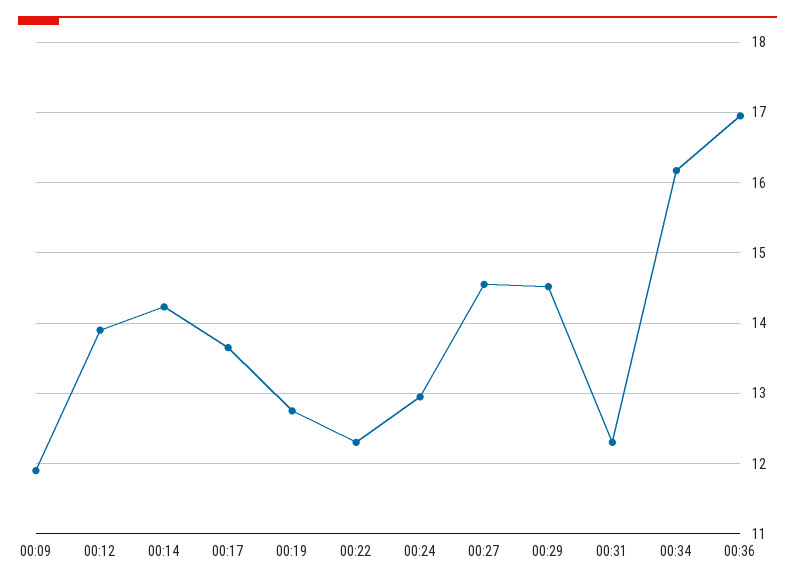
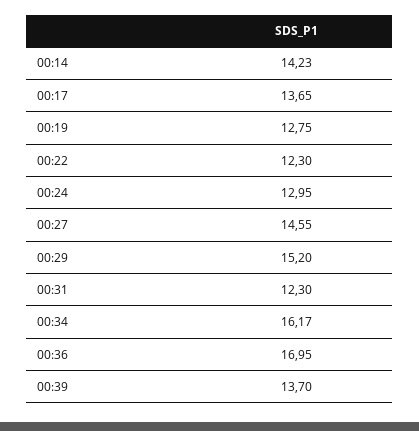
00:09: 11.9 -> none
00:12: 13.9 -> none
00:29: 14.5 -> 15.2
00:39: none -> 13.7

